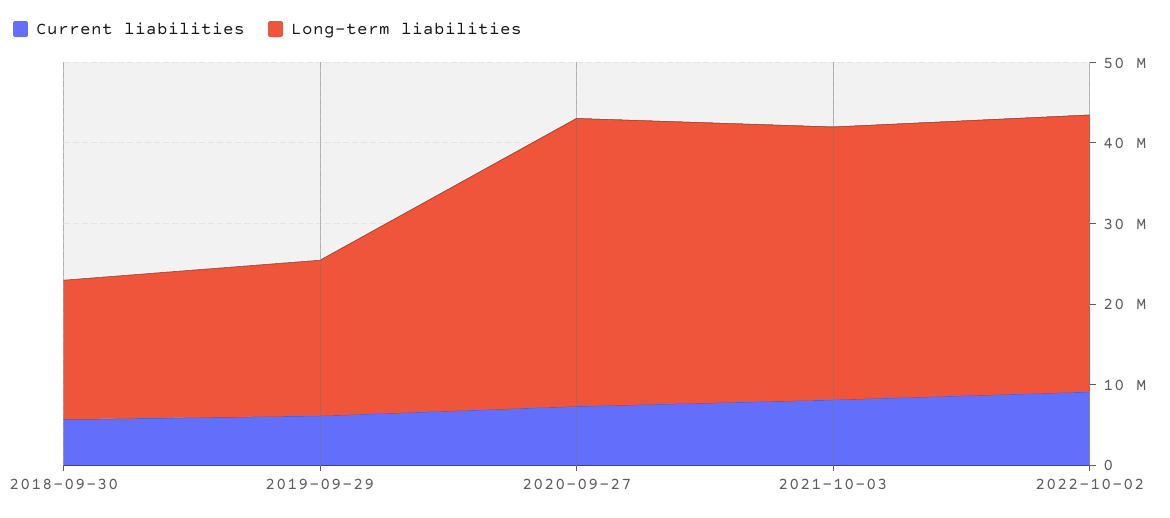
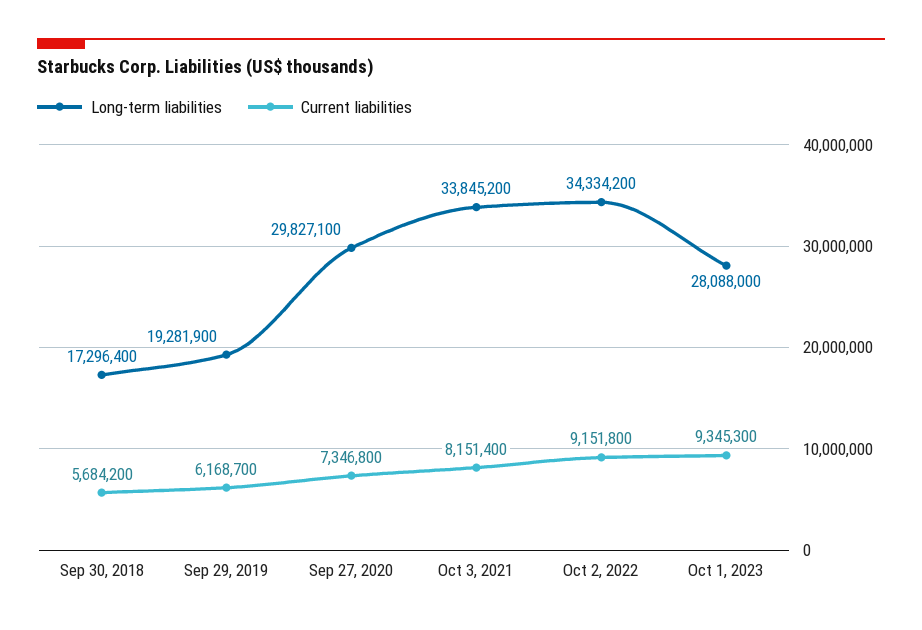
Long-term liabilities, 2020-09-27: 36000000 -> 29827100
Long-term liabilities, Oct 1, 2023: none -> 28088000
Current liabilities, Oct 1, 2023: none -> 9345300

